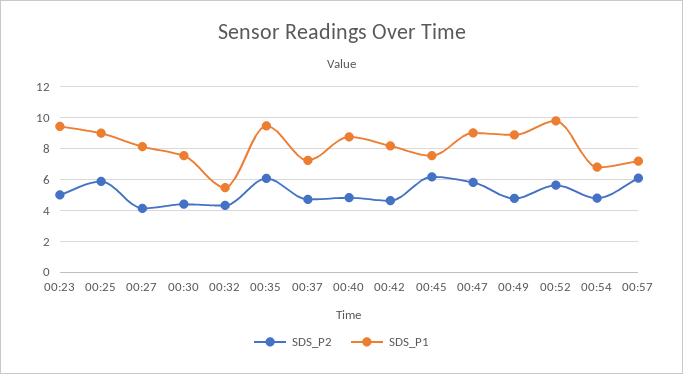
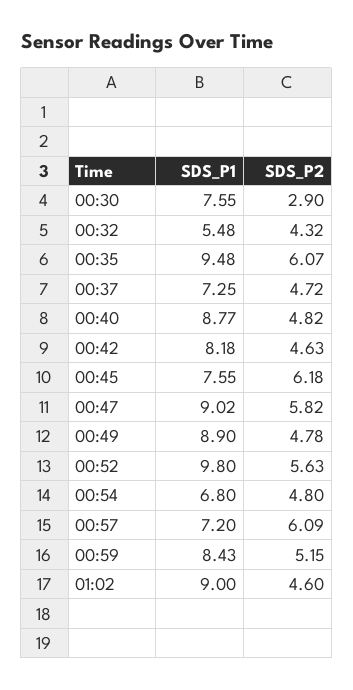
SDS_P2, 00:23: 5 -> none
SDS_P1, 00:23: 9.5 -> none
SDS_P2, 00:25: 6 -> none
SDS_P1, 00:25: 9 -> none
SDS_P2, 00:27: 4 -> none
SDS_P1, 00:27: 8 -> none
SDS_P2, 00:30: 4.5 -> 2.9
SDS_P1, 00:59: none -> 8.43
SDS_P2, 00:59: none -> 5.15
SDS_P1, 01:02: none -> 9
SDS_P2, 01:02: none -> 4.6

